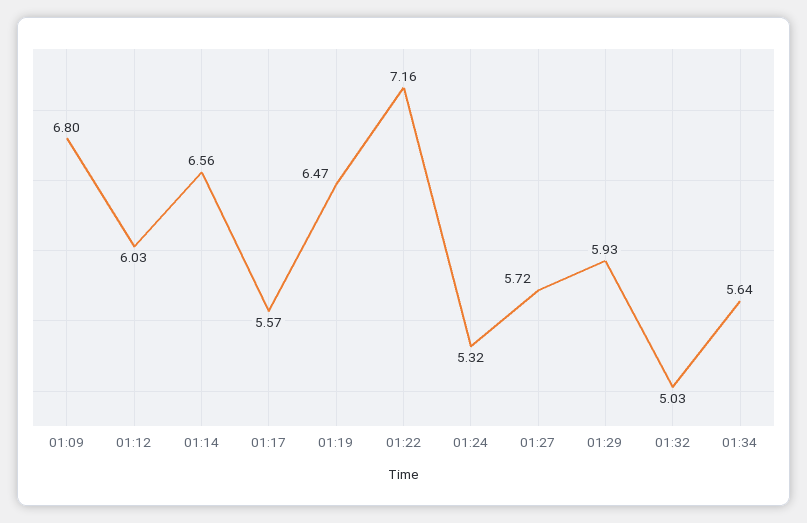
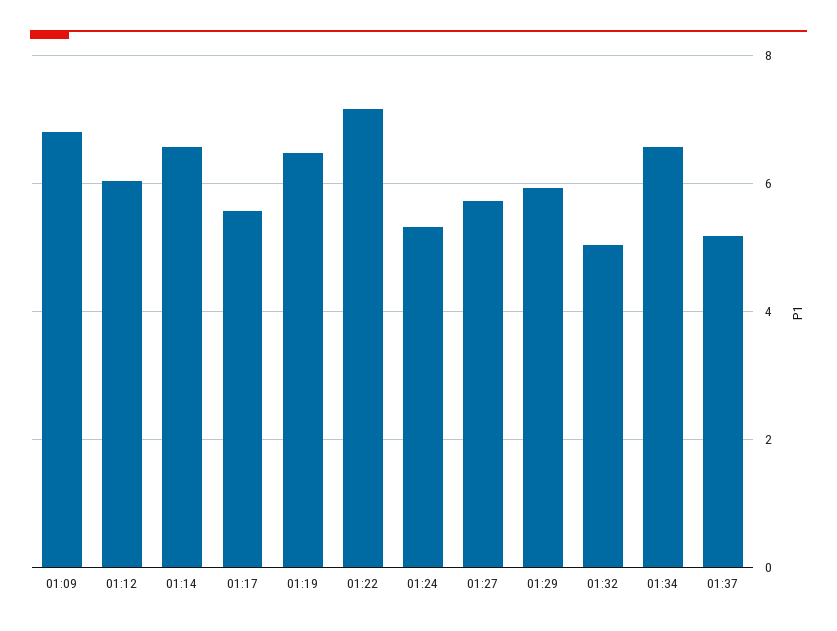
01:34: 5.64 -> 6.6
01:37: none -> 5.2

